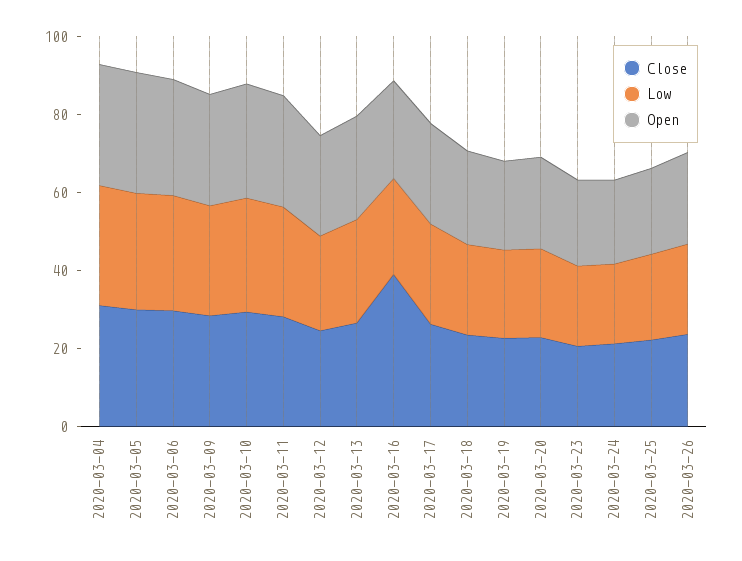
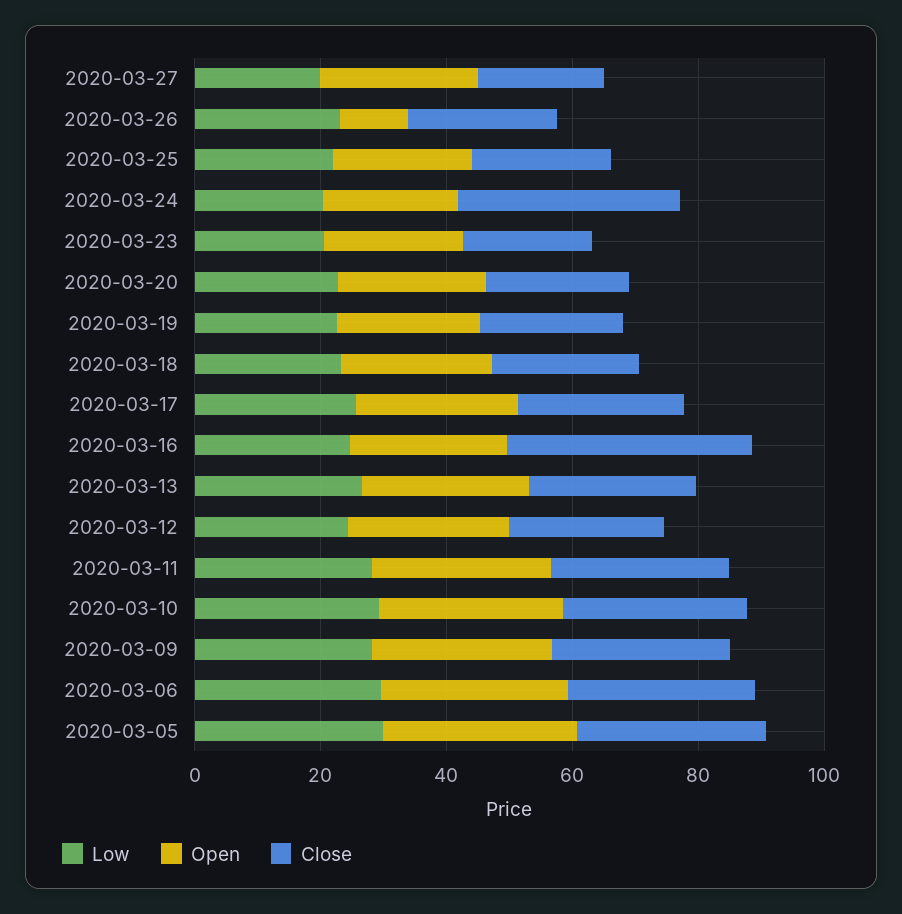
Close, 2020-03-04: 30 -> none
Low, 2020-03-04: 30 -> none
Open, 2020-03-04: 30 -> none
Close, 2020-03-24: 20 -> 35
Open, 2020-03-26: 25 -> 10
Low, 2020-03-27: none -> 20
Open, 2020-03-27: none -> 25
Close, 2020-03-27: none -> 20

